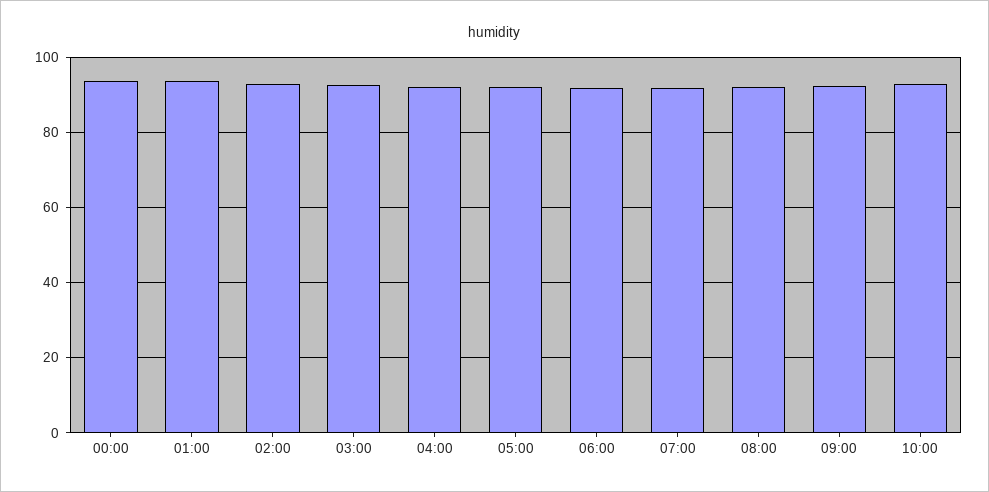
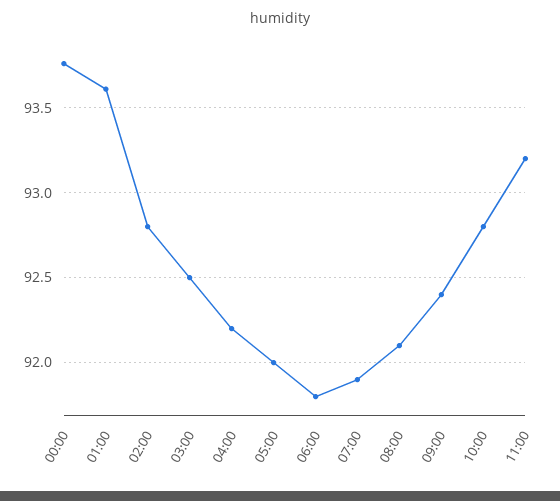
11:00: none -> 93.2

